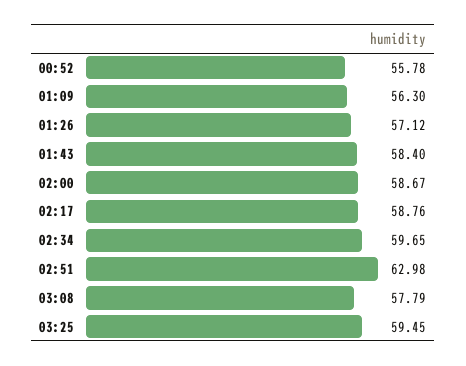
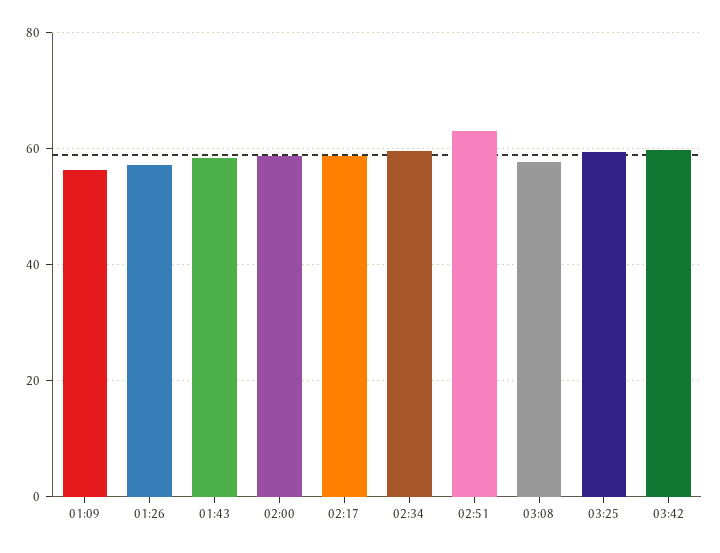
00:52: 55.78 -> none
03:42: none -> 60

